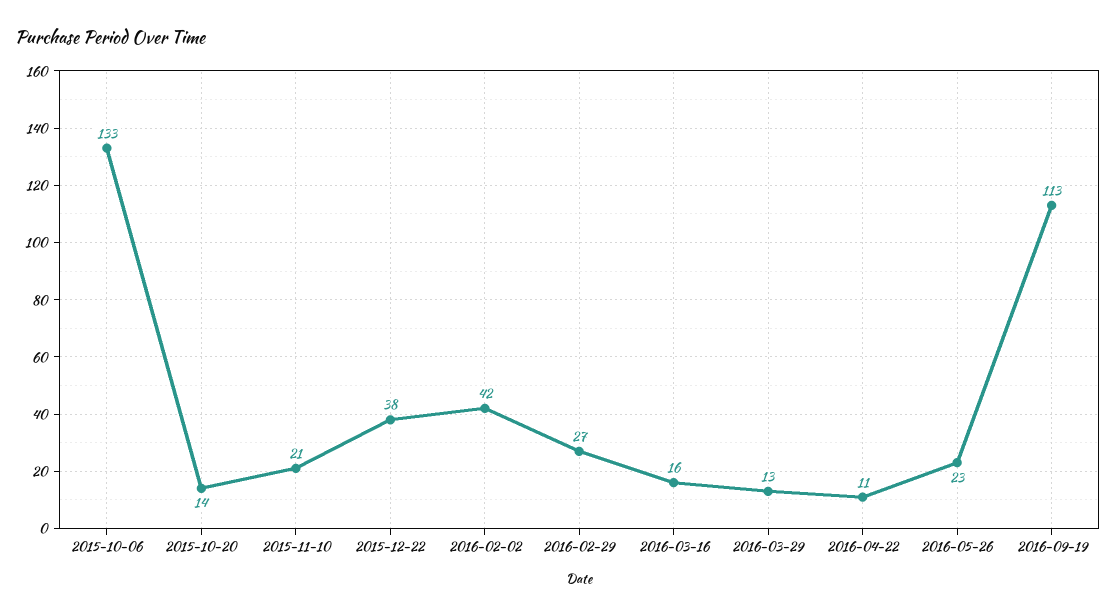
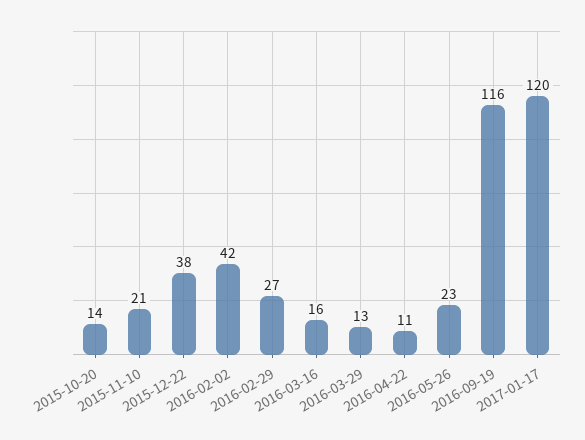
2015-10-06: 133 -> none
2016-09-19: 113 -> 116
2017-01-17: none -> 120

